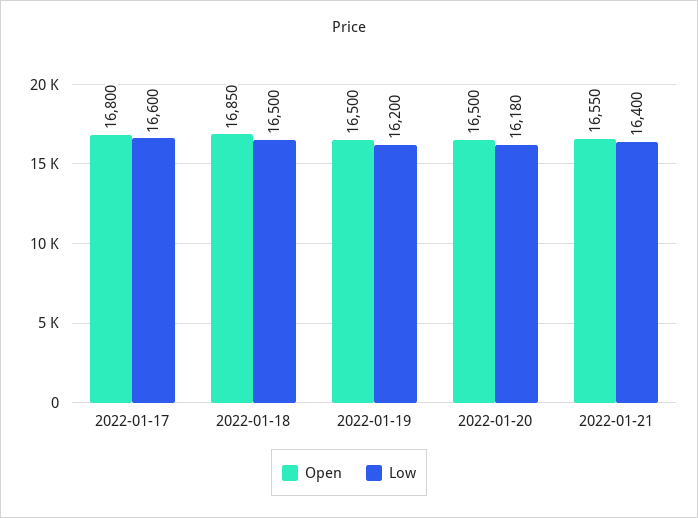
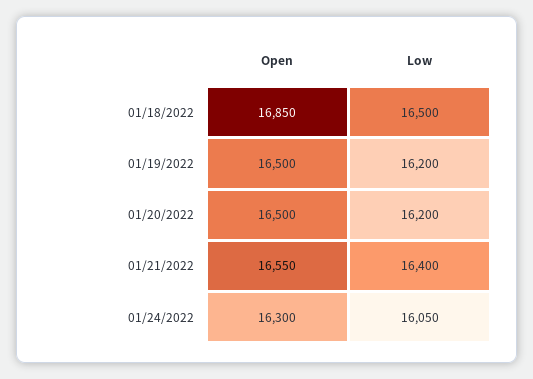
Open, 2022-01-17: 16800 -> none
Low, 2022-01-17: 16600 -> none
Low, 2022-01-20: 16180 -> 16200
Open, 01/24/2022: none -> 16300
Low, 01/24/2022: none -> 16050

